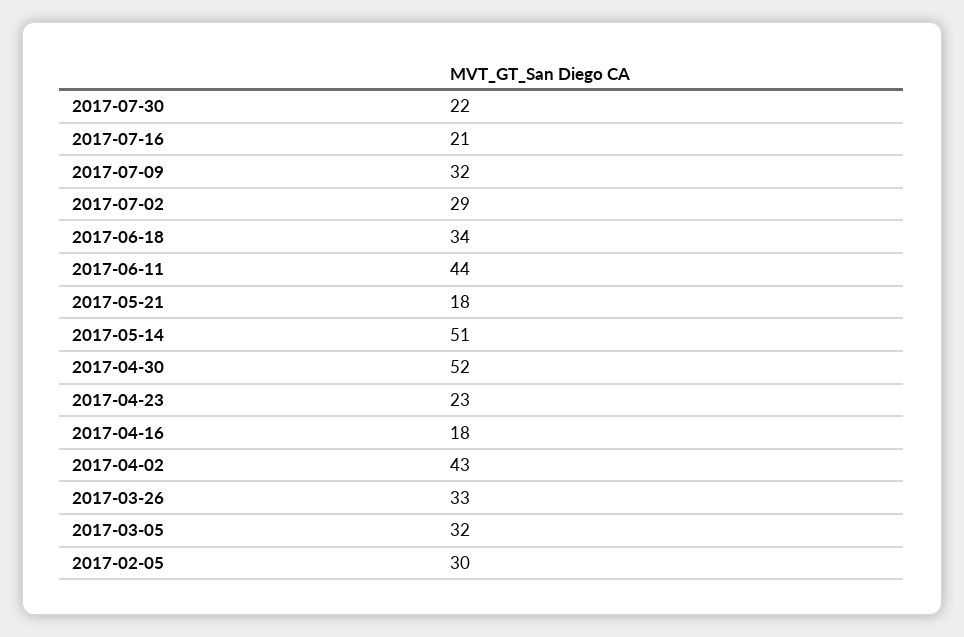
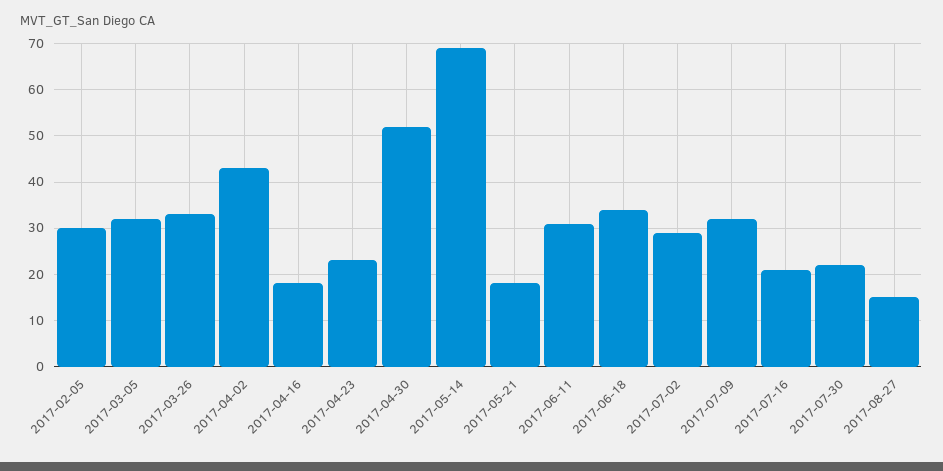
2017-06-11: 44 -> 30
2017-05-14: 51 -> 70
2017-08-27: none -> 15

